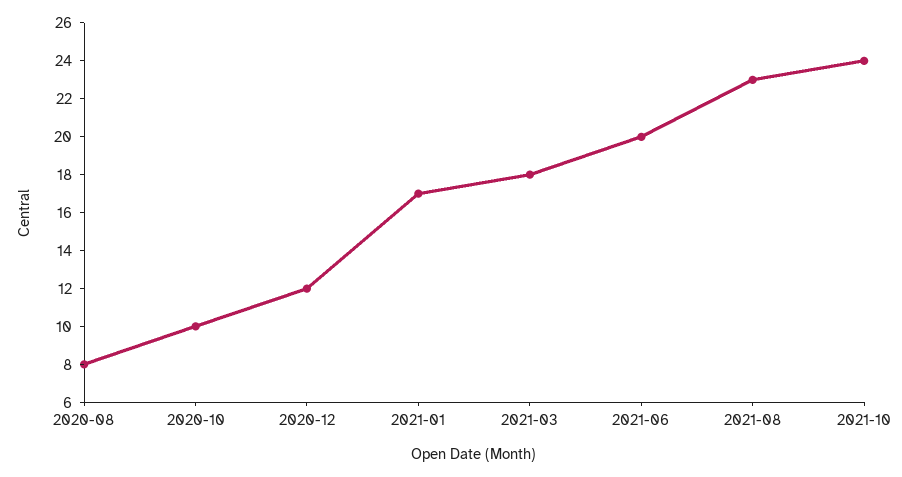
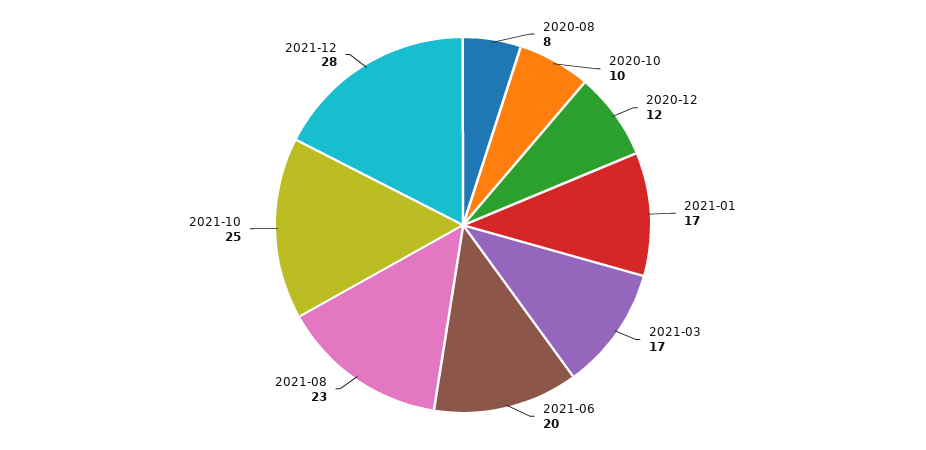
2021-03: 18 -> 17
2021-10: 24 -> 25
2021-12: none -> 28

